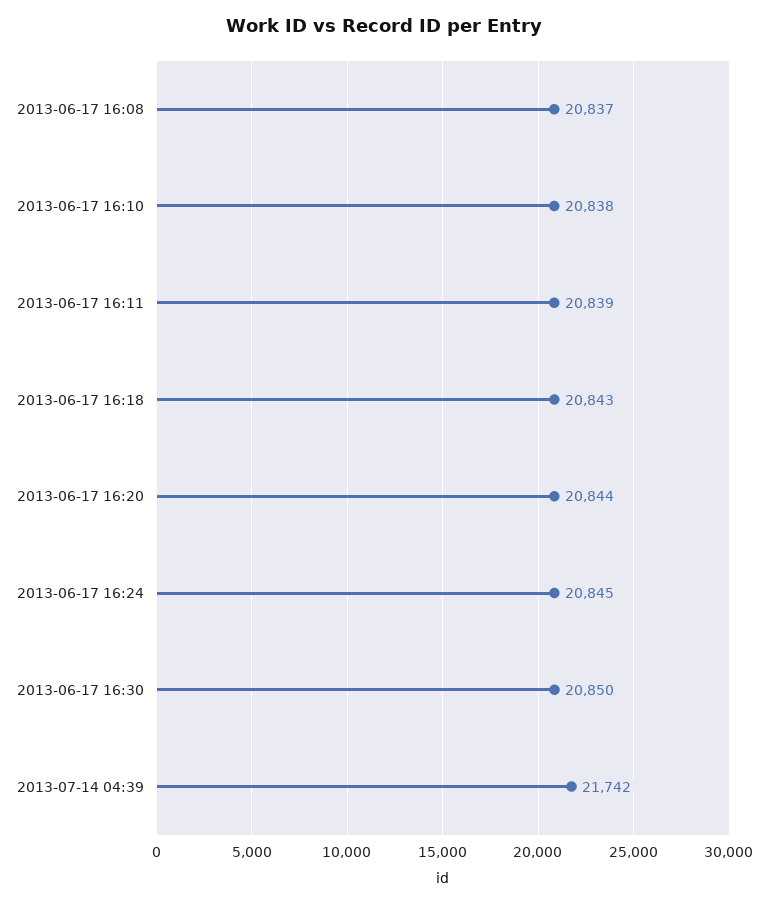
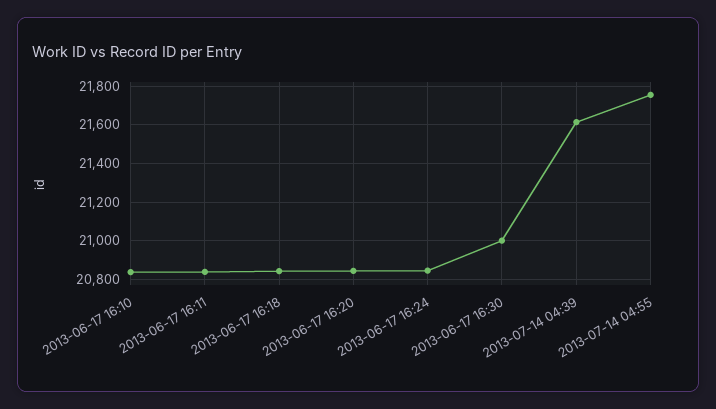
2013-06-17 16:08: 20837 -> none
2013-06-17 16:30: 20850 -> 21000
2013-07-14 04:39: 21742 -> 21600
2013-07-14 04:55: none -> 21750

